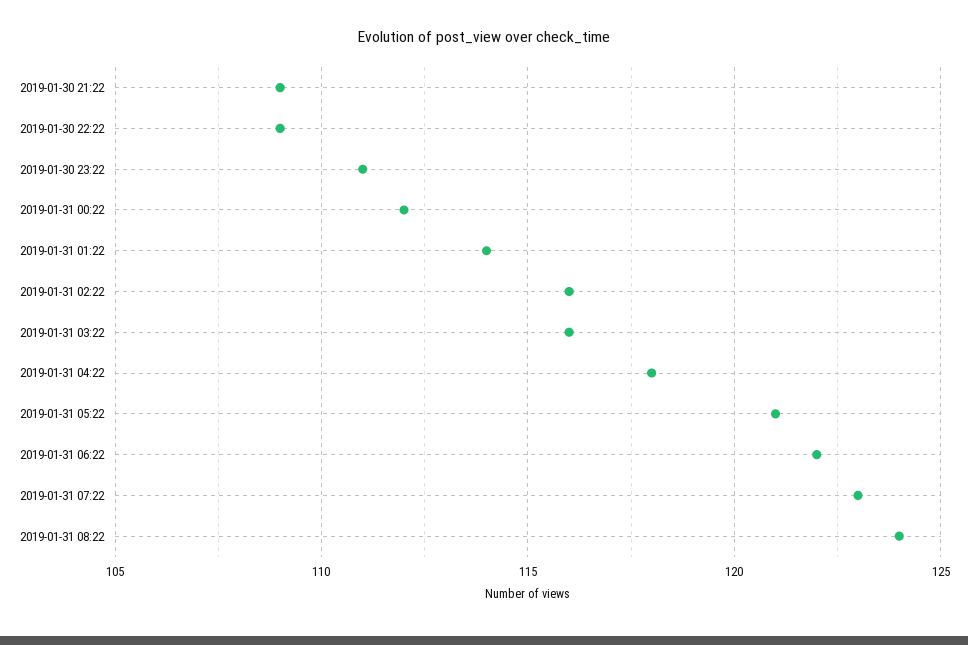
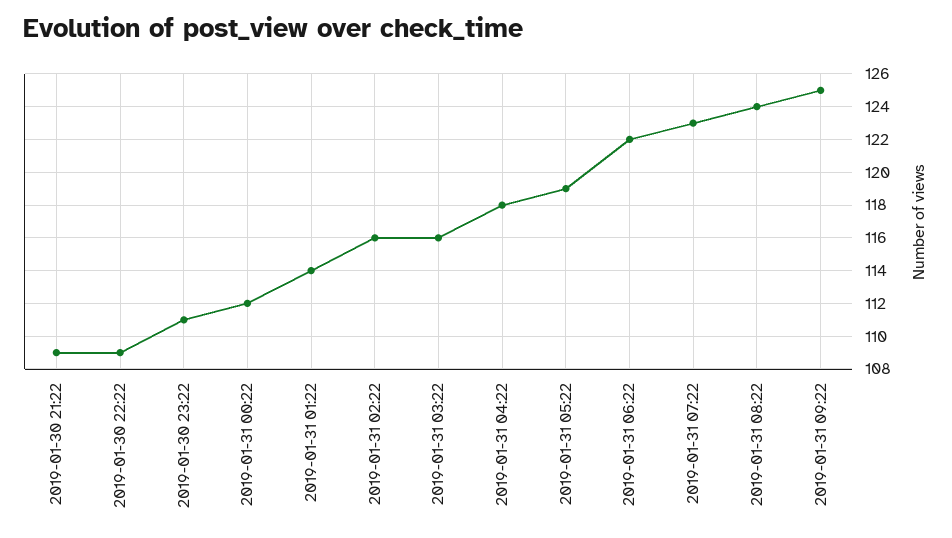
2019-01-31 05:22: 121 -> 119
2019-01-31 09:22: none -> 125

